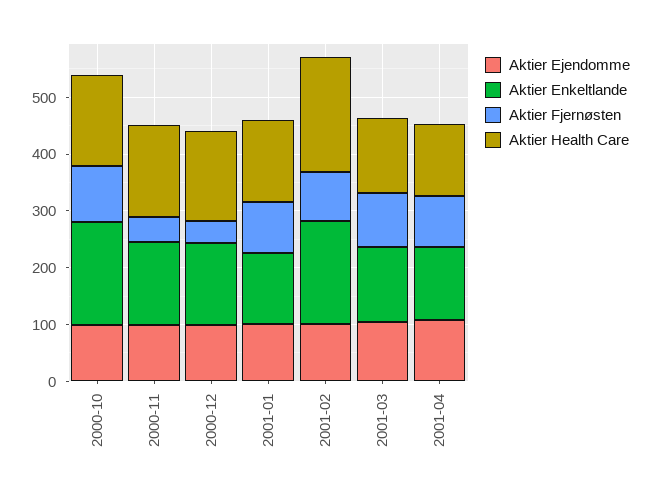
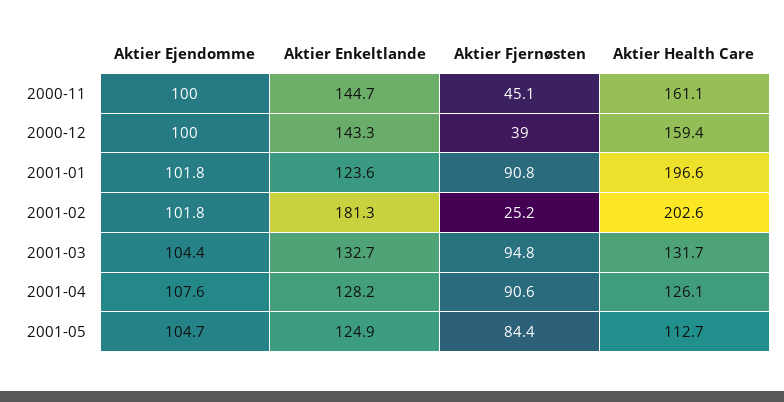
Aktier Ejendomme, 2000-10: 100 -> none
Aktier Enkeltlande, 2000-10: 180 -> none
Aktier Fjernøsten, 2000-10: 100 -> none
Aktier Health Care, 2000-10: 160 -> none
Aktier Health Care, 2001-01: 140 -> 196.6
Aktier Fjernøsten, 2001-02: 80 -> 25.2
Aktier Ejendomme, 2001-05: none -> 104.7
Aktier Enkeltlande, 2001-05: none -> 124.9
Aktier Fjernøsten, 2001-05: none -> 84.4
Aktier Health Care, 2001-05: none -> 112.7

